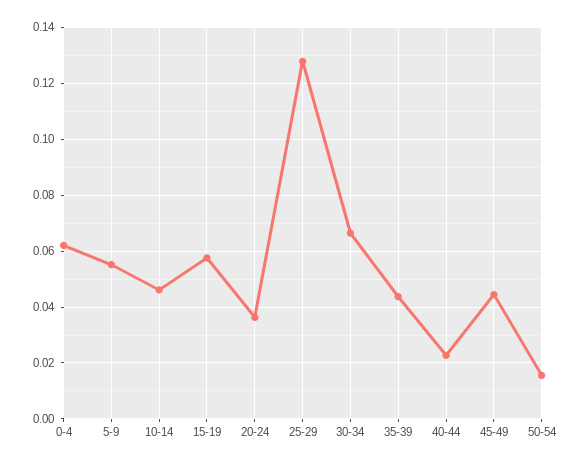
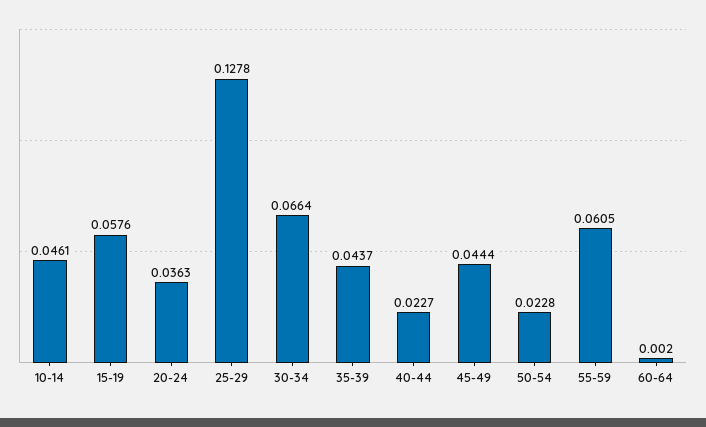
0-4: 0.0625 -> none
5-9: 0.055 -> none
50-54: 0.015 -> 0.0228
55-59: none -> 0.0605
60-64: none -> 0.002

